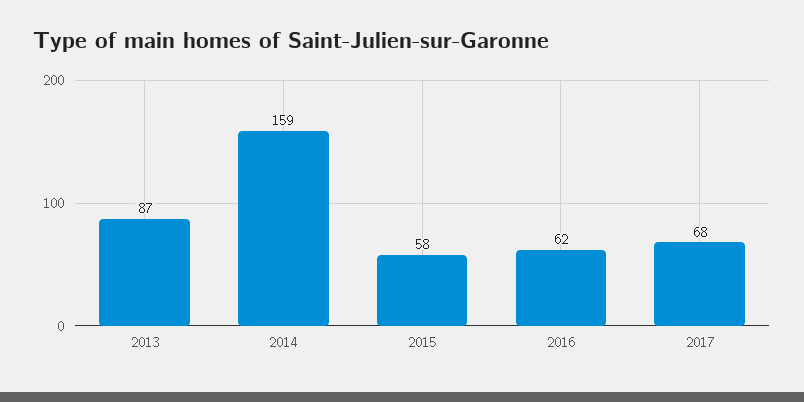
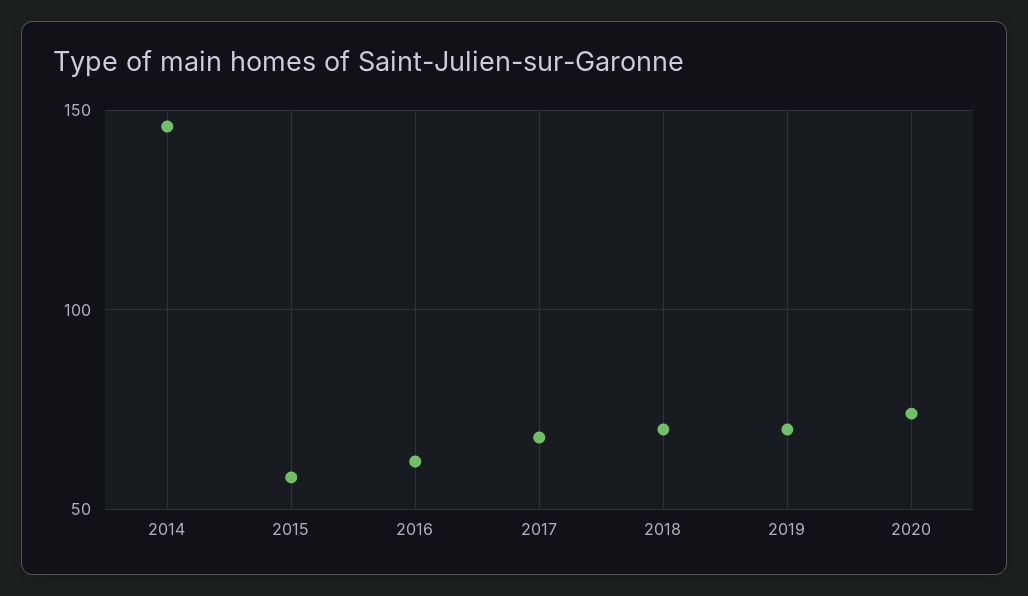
2013: 87 -> none
2014: 159 -> 145
2018: none -> 70
2019: none -> 70
2020: none -> 75

